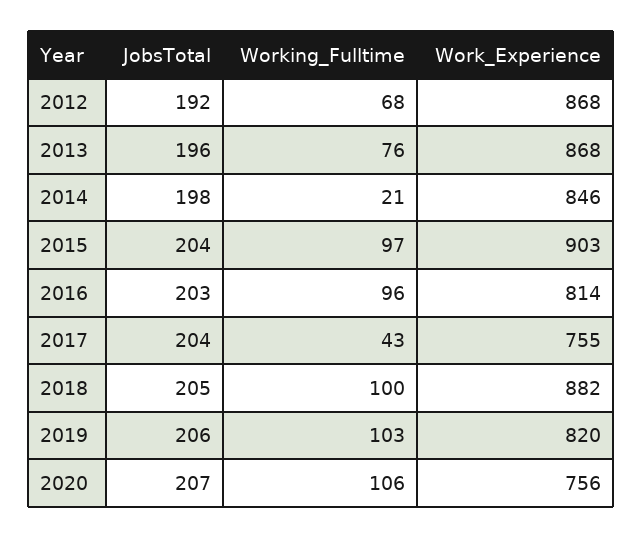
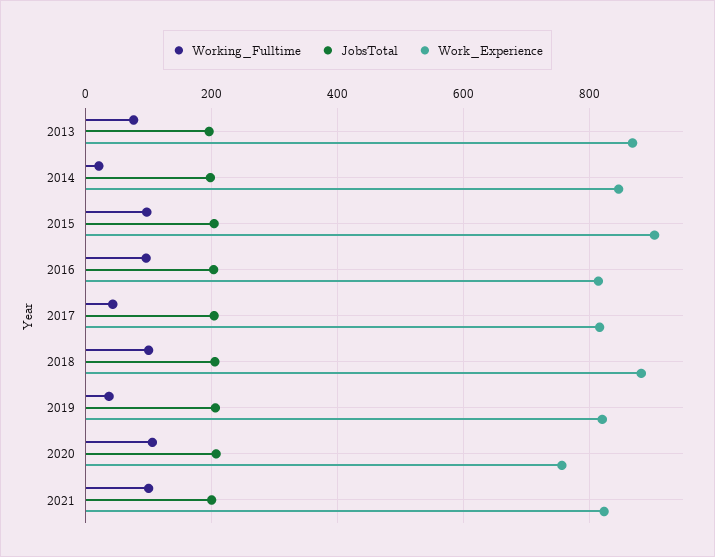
JobsTotal, 2012: 192 -> none
Working_Fulltime, 2012: 68 -> none
Work_Experience, 2012: 868 -> none
Work_Experience, 2017: 755 -> 820
Working_Fulltime, 2019: 103 -> 40
Working_Fulltime, 2021: none -> 100
JobsTotal, 2021: none -> 200
Work_Experience, 2021: none -> 820

